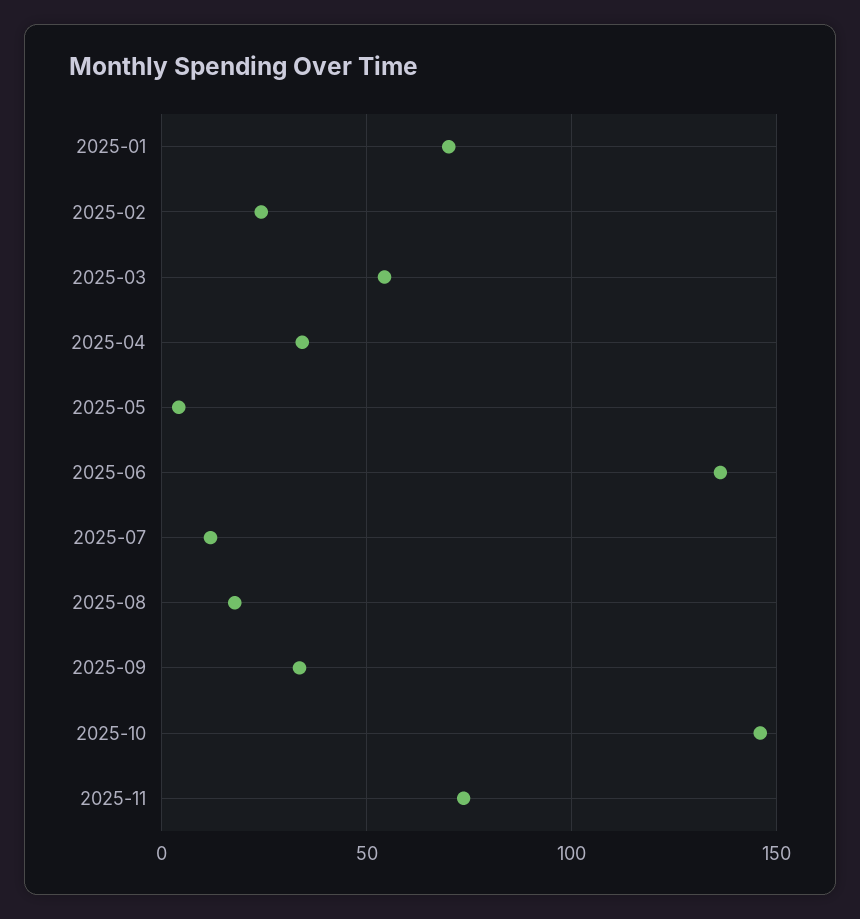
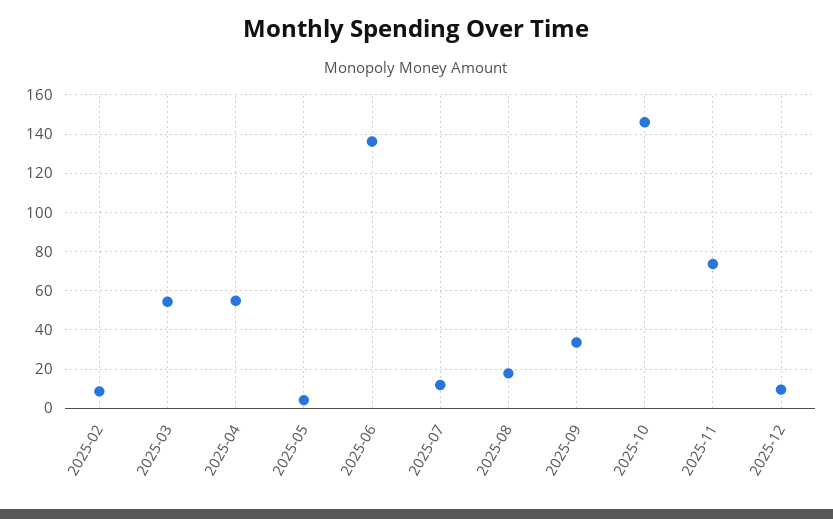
2025-01: 70 -> none
2025-02: 25 -> 10
2025-04: 35 -> 55
2025-12: none -> 10

